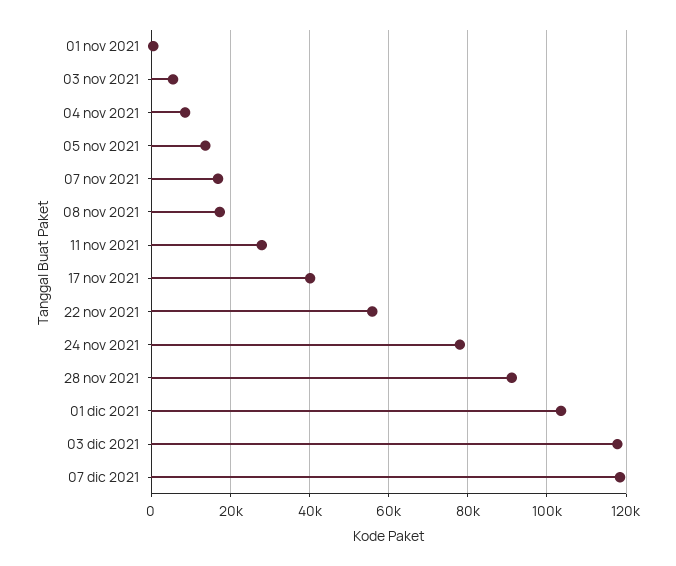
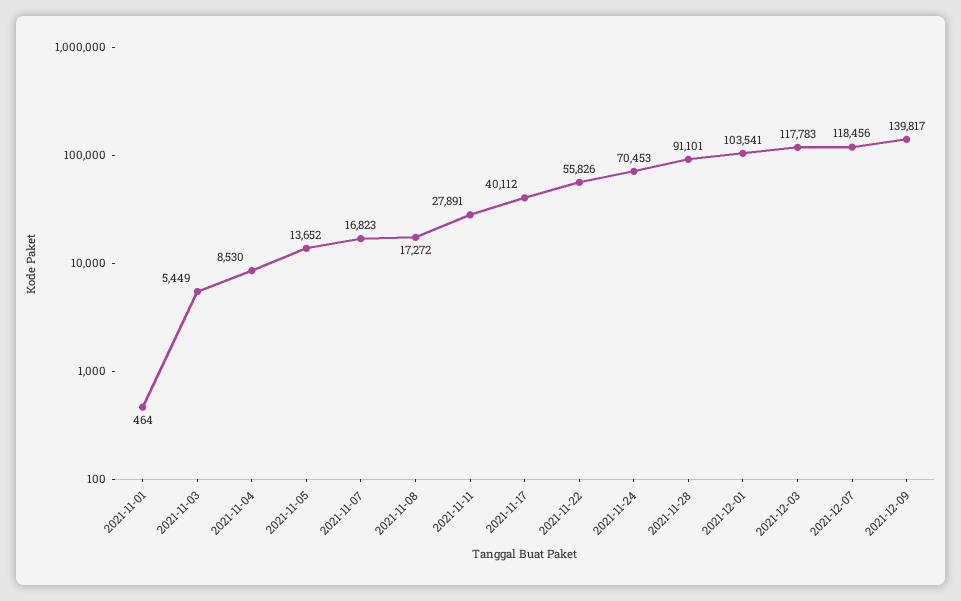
24 nov 2021: 78000 -> 70453
2021-12-09: none -> 139817

